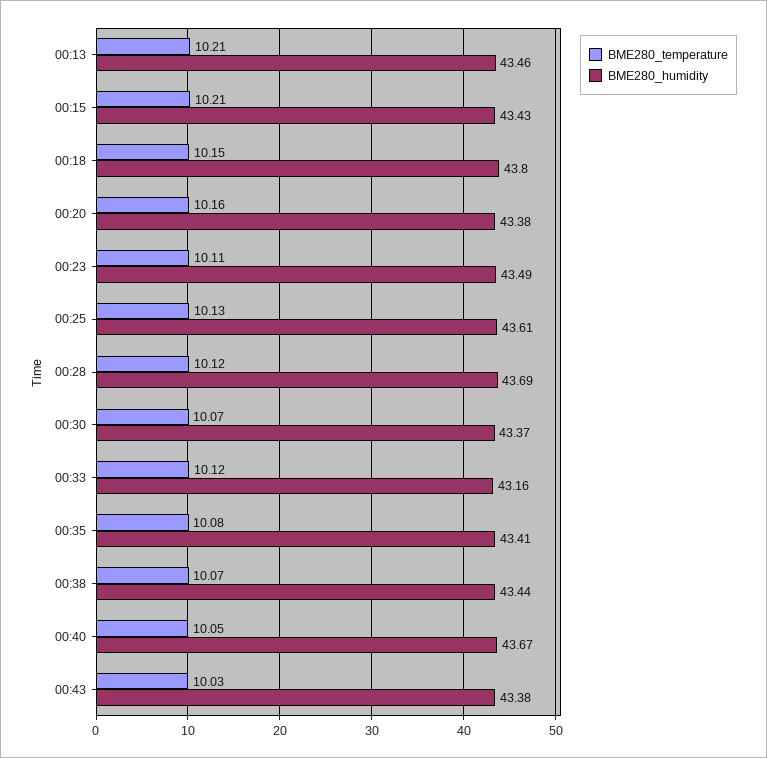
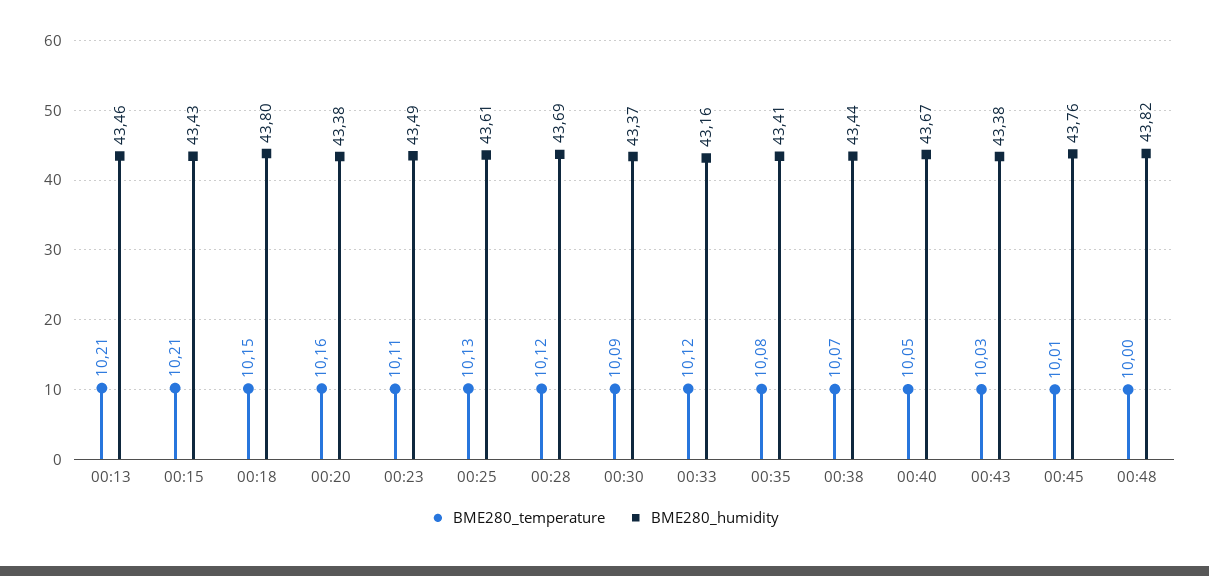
BME280_temperature, 00:30: 10.07 -> 10.09
BME280_temperature, 00:45: none -> 10.01
BME280_humidity, 00:45: none -> 43.76
BME280_temperature, 00:48: none -> 10
BME280_humidity, 00:48: none -> 43.82

